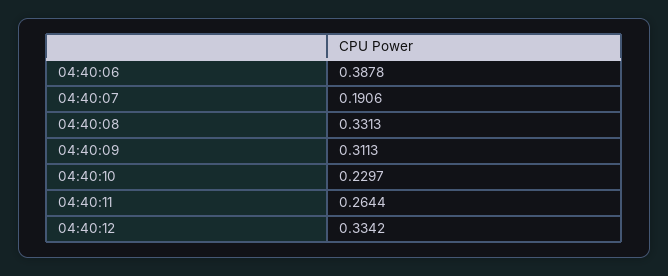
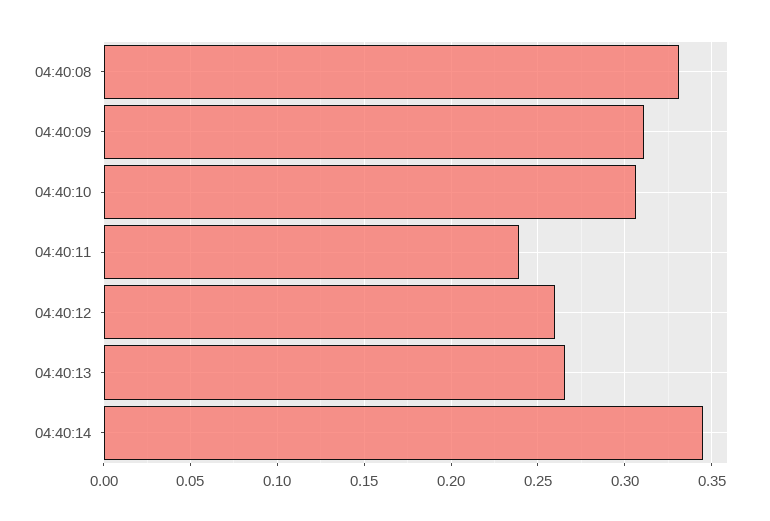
04:40:06: 0.3878 -> none
04:40:07: 0.1906 -> none
04:40:10: 0.2297 -> 0.305
04:40:11: 0.2644 -> 0.24
04:40:12: 0.3342 -> 0.26
04:40:13: none -> 0.265
04:40:14: none -> 0.345

